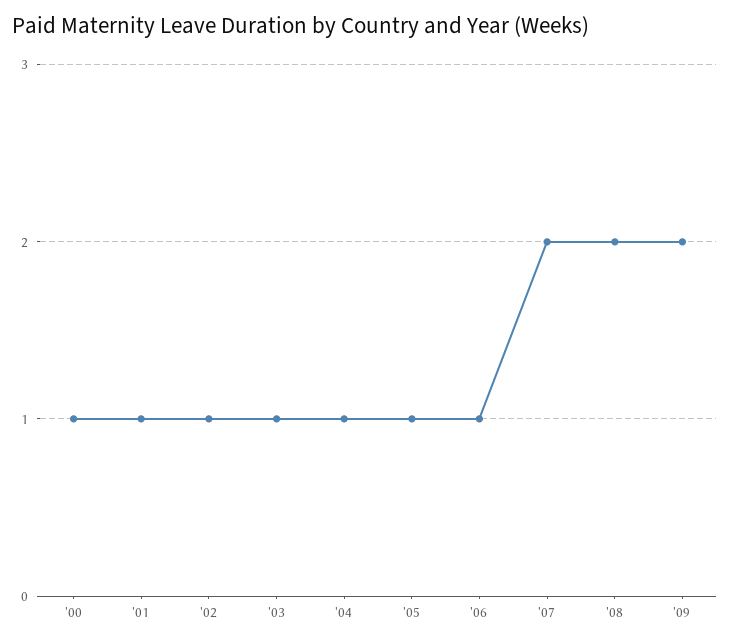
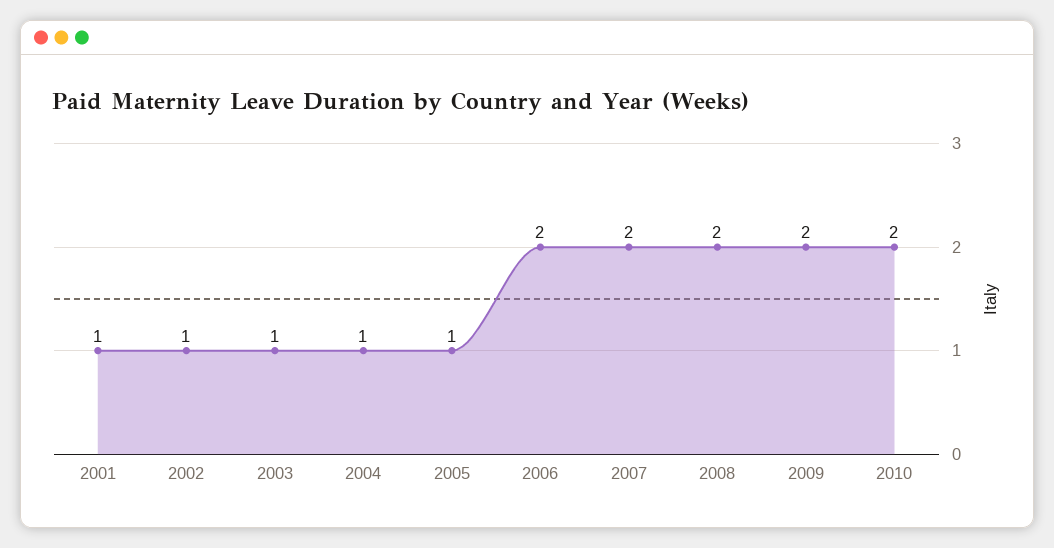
'00: 1 -> none
'06: 1 -> 2
2010: none -> 2

